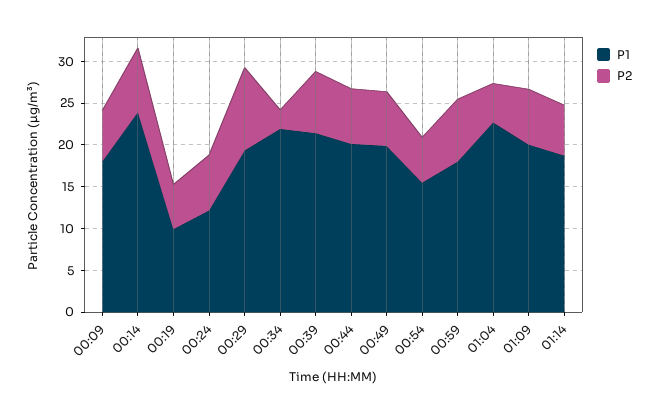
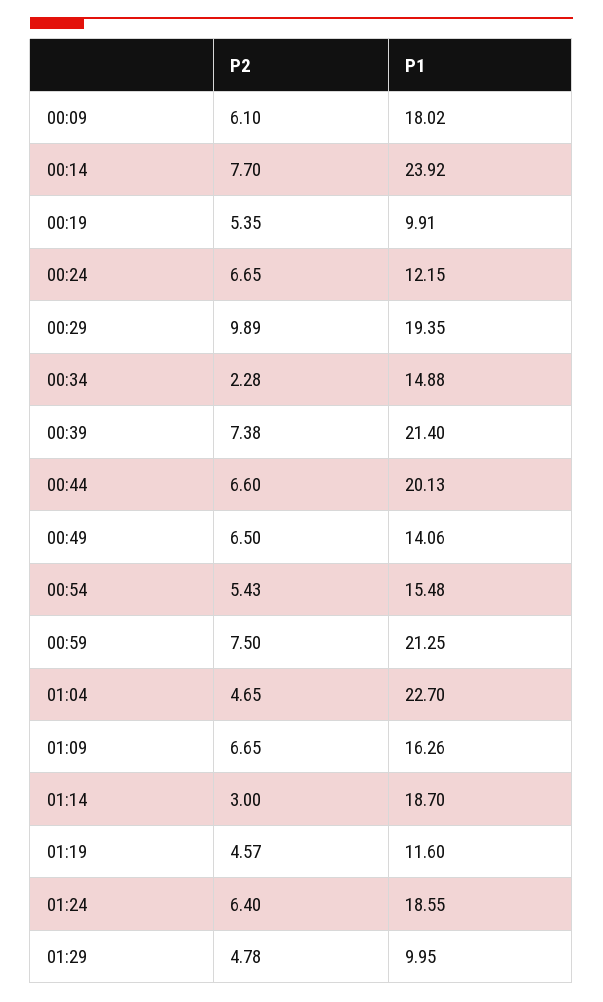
P1, 00:34: 22 -> 14.88
P1, 00:49: 20 -> 14.06
P1, 00:59: 18 -> 21.25
P1, 01:09: 20 -> 16.26
P2, 01:14: 6 -> 3
P2, 01:19: none -> 4.57
P1, 01:19: none -> 11.6
P2, 01:24: none -> 6.4
P1, 01:24: none -> 18.55
P2, 01:29: none -> 4.78
P1, 01:29: none -> 9.95

